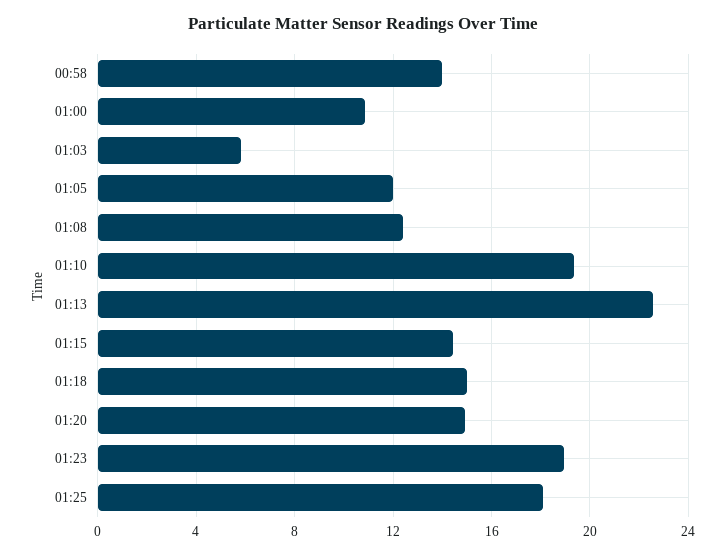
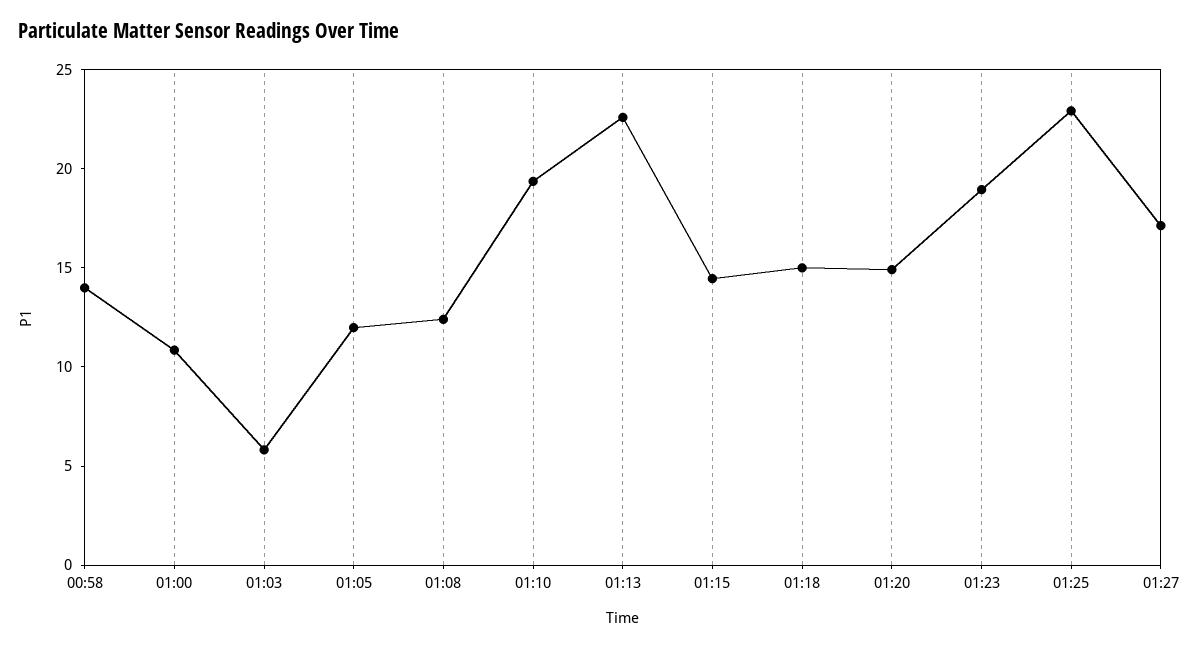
01:25: 18 -> 23
01:27: none -> 17

